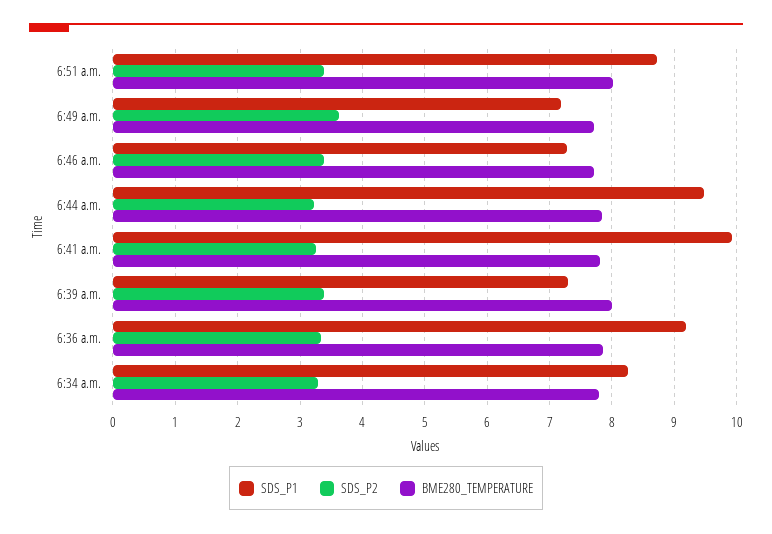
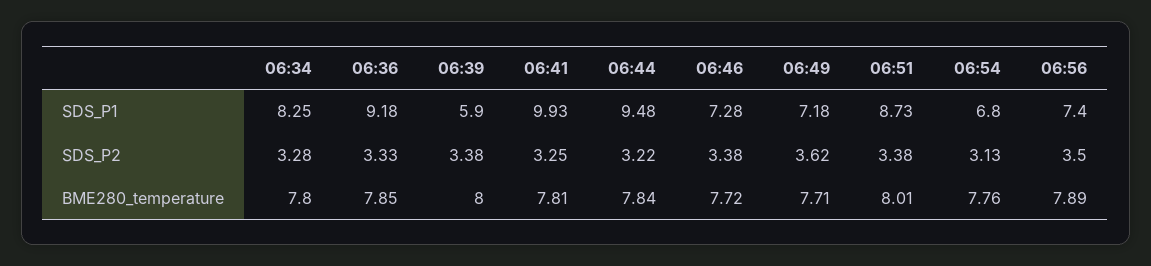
SDS_P1, 6:39 a.m.: 7.3 -> 5.9
SDS_P1, 06:54: none -> 6.8
SDS_P1, 06:56: none -> 7.4
SDS_P2, 06:54: none -> 3.13
SDS_P2, 06:56: none -> 3.5
BME280_TEMPERATURE, 06:54: none -> 7.76
BME280_TEMPERATURE, 06:56: none -> 7.89

